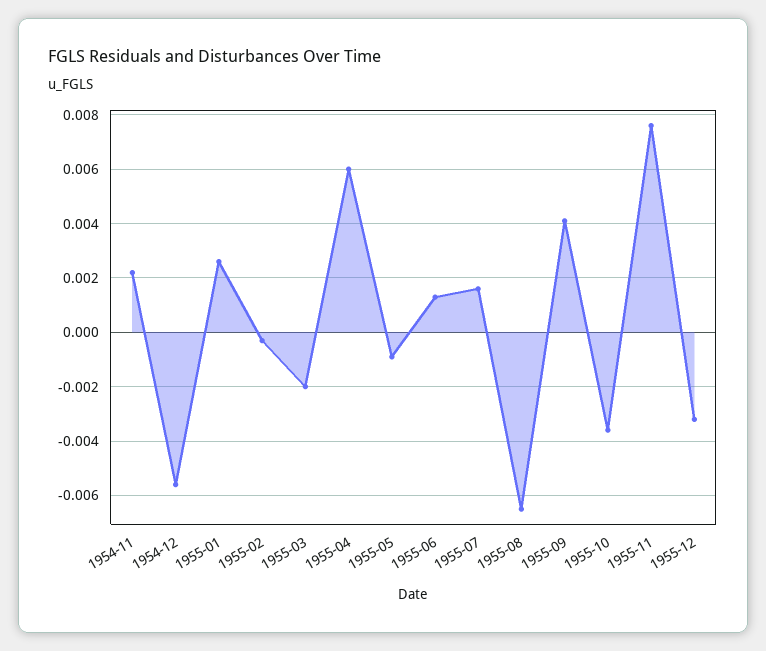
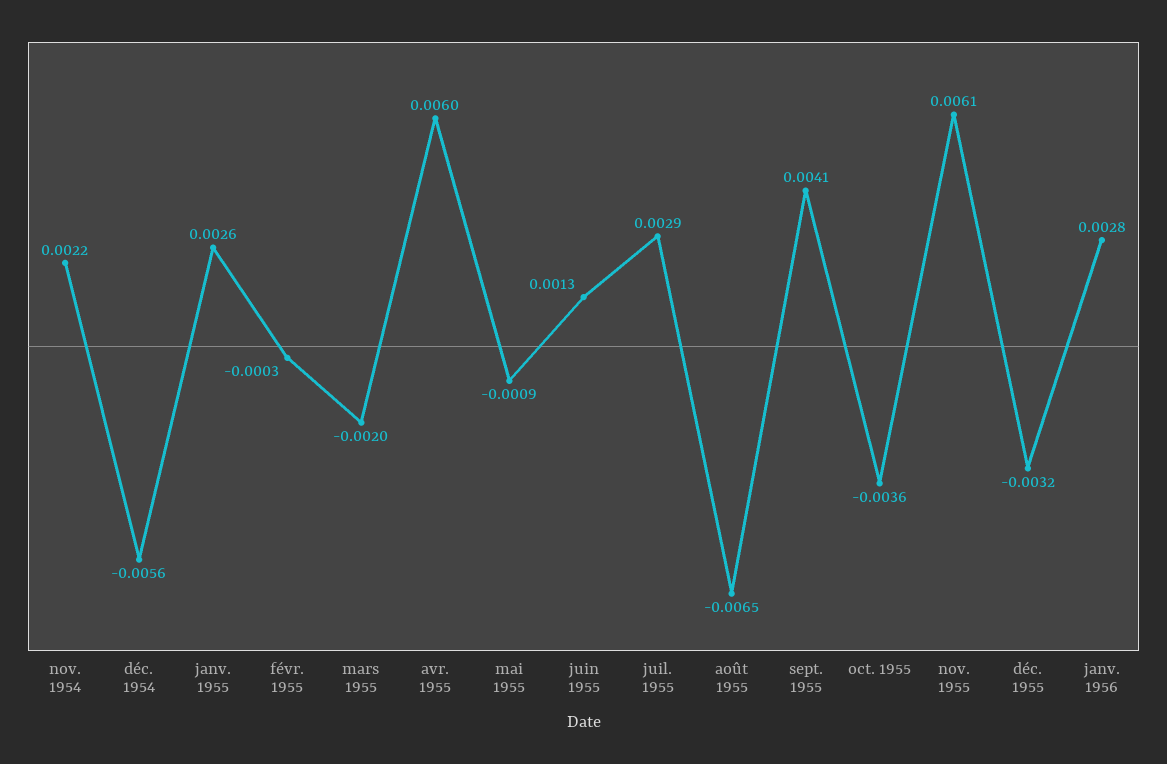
1955-07: 0.0015 -> 0.0029
1955-11: 0.0075 -> 0.0061
janv. 1956: none -> 0.0028

